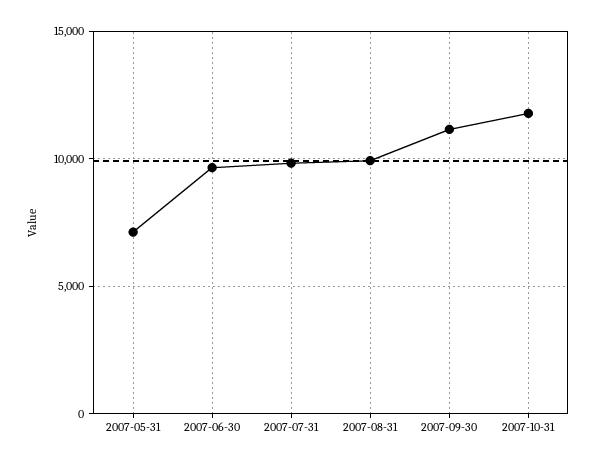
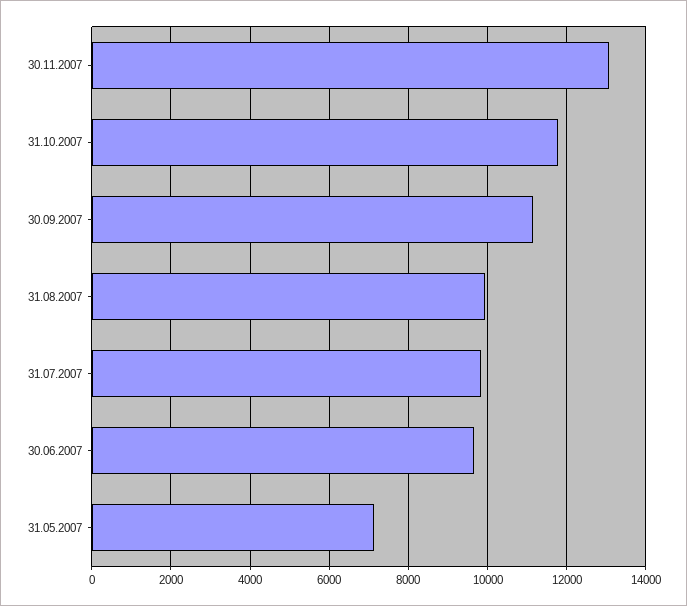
30.11.2007: none -> 13000

